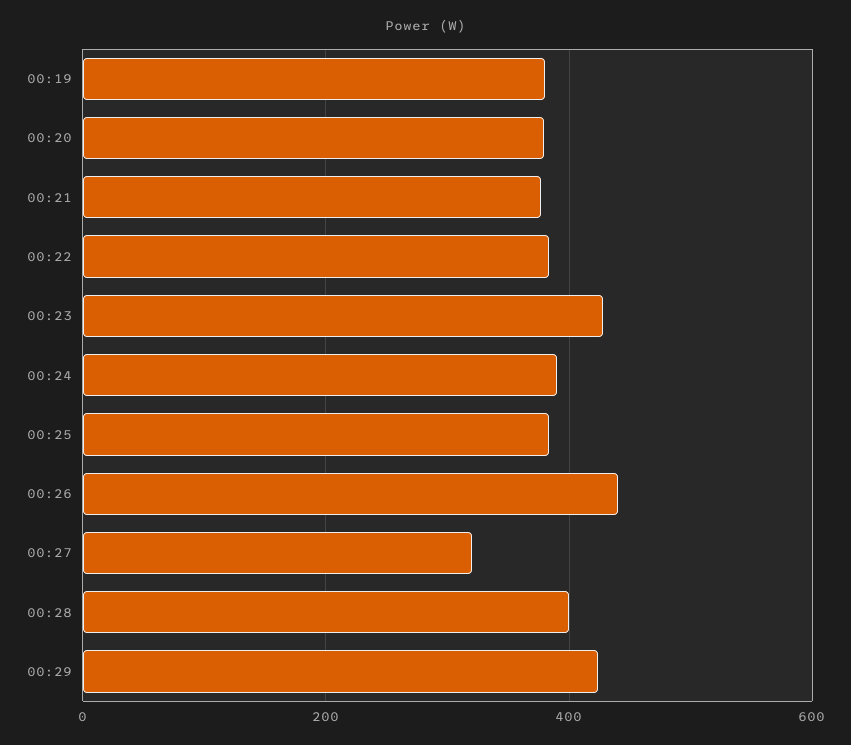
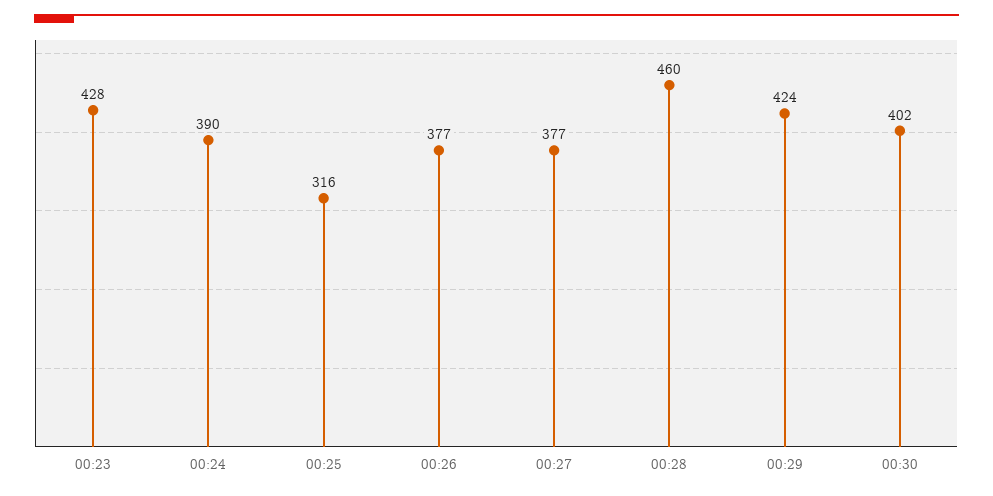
00:19: 380 -> none
00:20: 380 -> none
00:21: 380 -> none
00:22: 380 -> none
00:25: 380 -> 316
00:26: 440 -> 377
00:27: 320 -> 377
00:28: 400 -> 460
00:30: none -> 402

